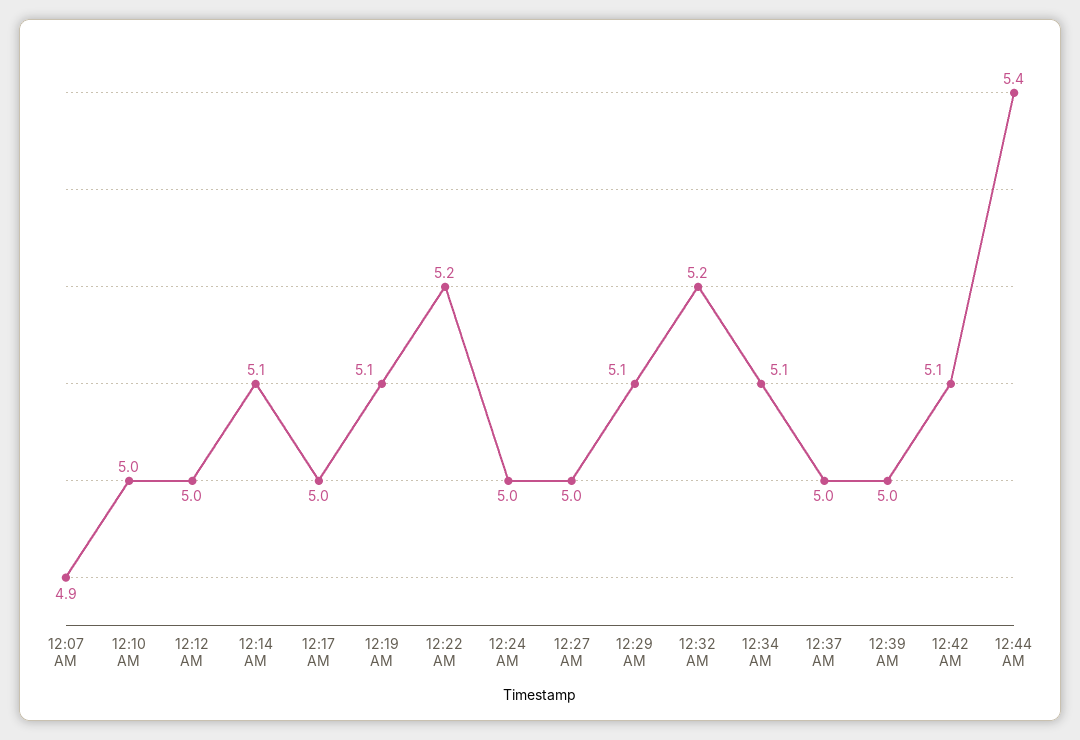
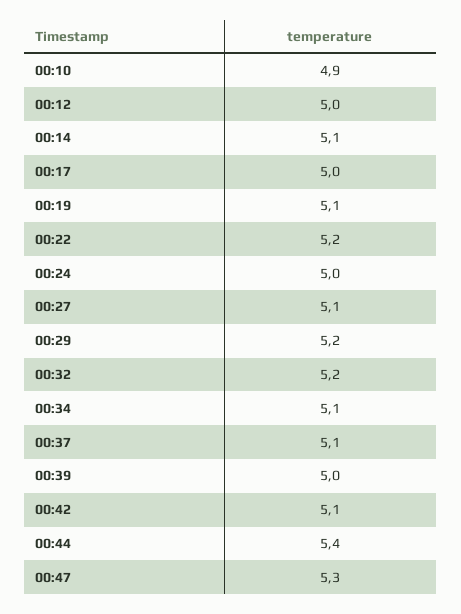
12:07 AM: 4.9 -> none
12:10 AM: 5 -> 4.9
12:27 AM: 5 -> 5.1
12:29 AM: 5.1 -> 5.2
12:37 AM: 5 -> 5.1
00:47: none -> 5.3

